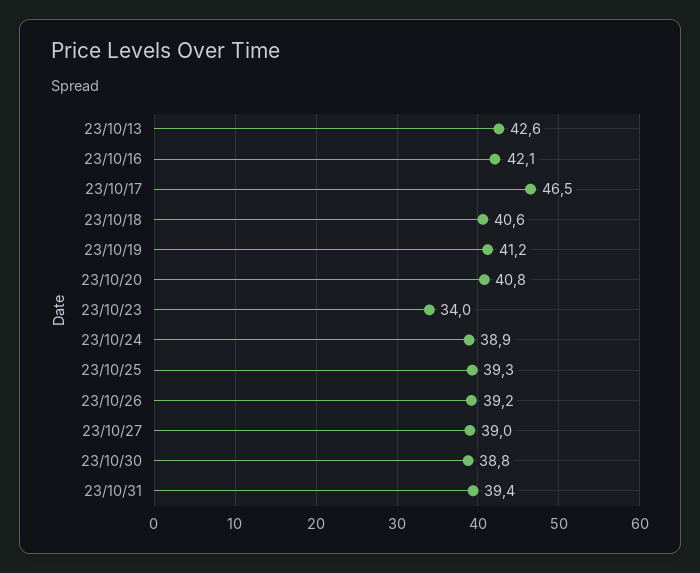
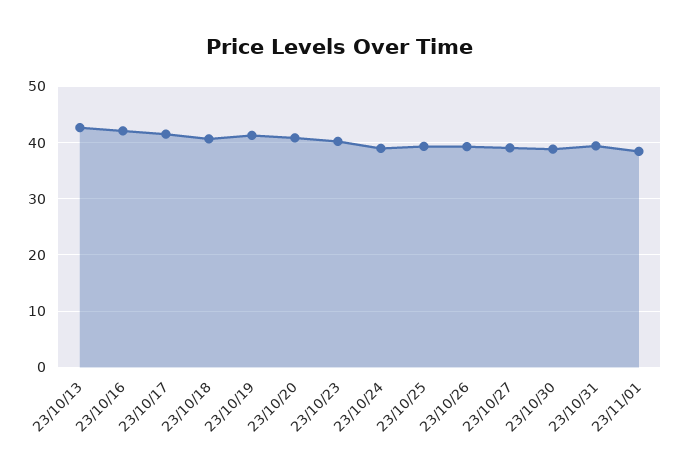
23/10/17: 46.5 -> 42
23/10/23: 34 -> 40
23/11/01: none -> 38

